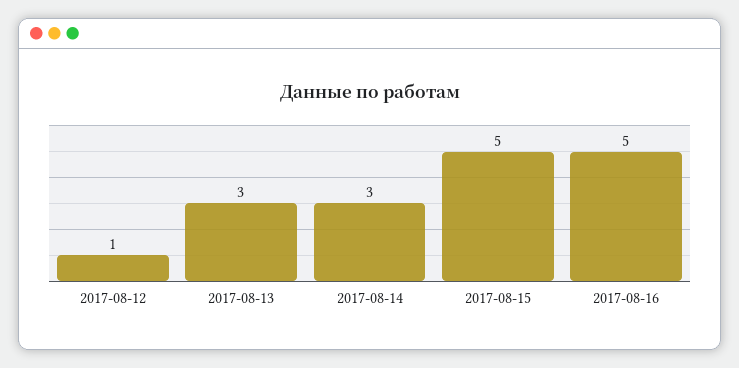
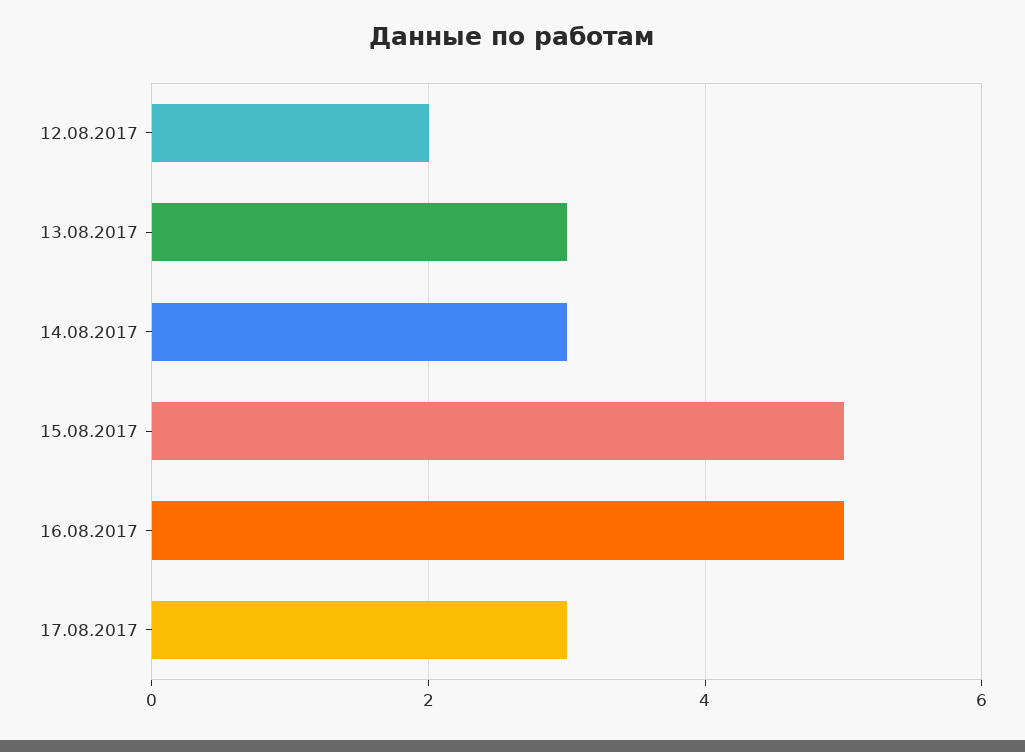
2017-08-12: 1 -> 2
17.08.2017: none -> 3

